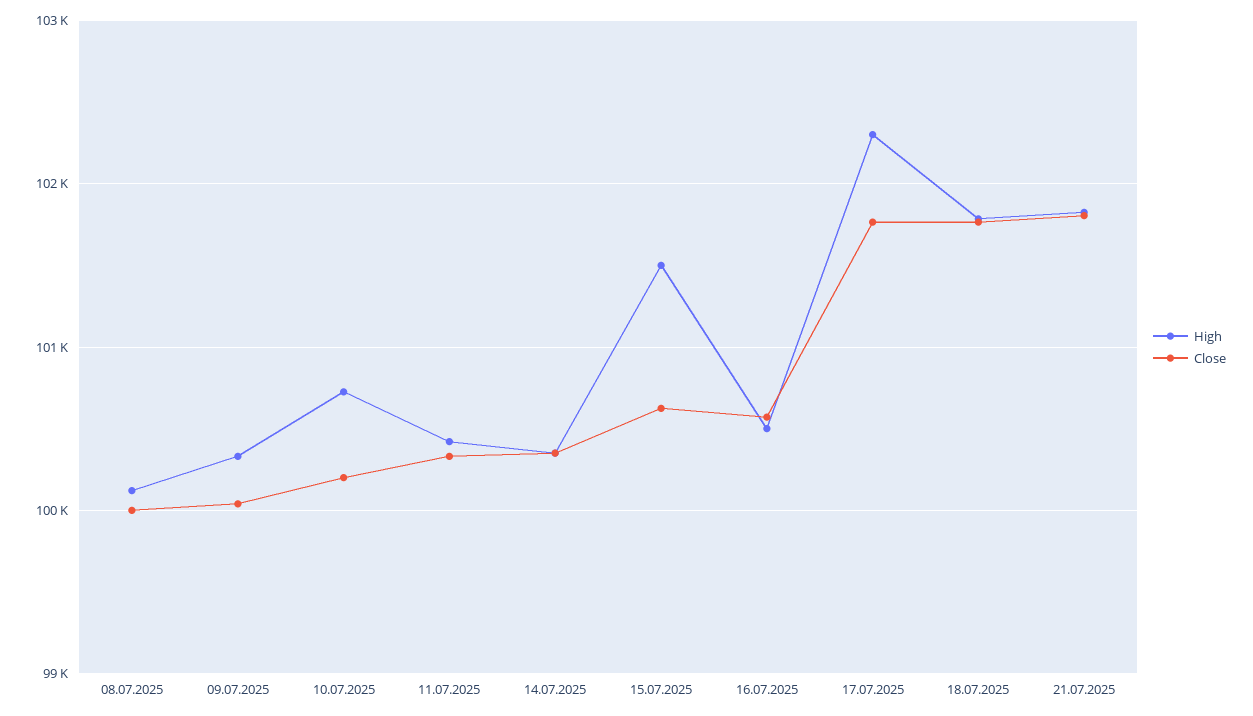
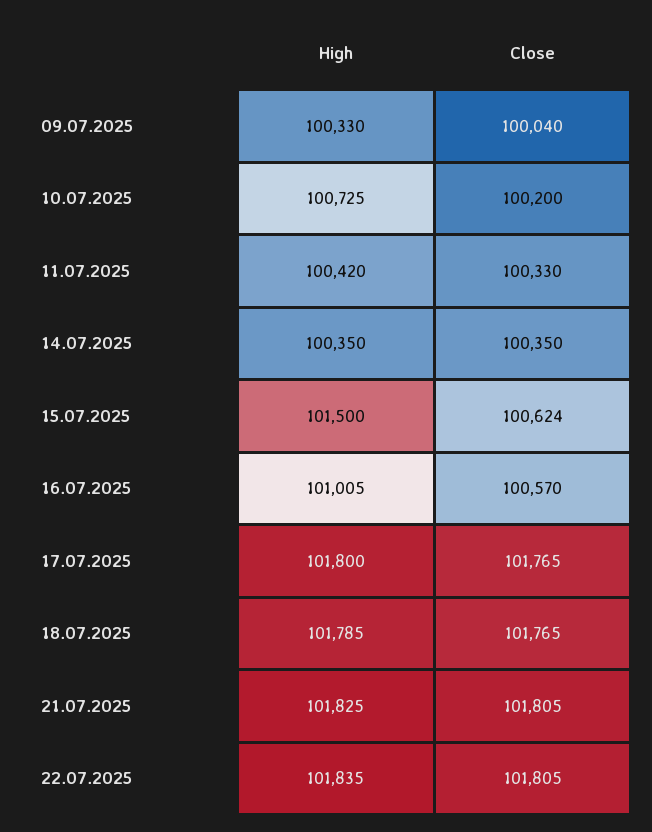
High, 08.07.2025: 100100 -> none
Close, 08.07.2025: 100000 -> none
High, 16.07.2025: 100500 -> 101005
High, 17.07.2025: 102300 -> 101800
High, 22.07.2025: none -> 101835
Close, 22.07.2025: none -> 101805

